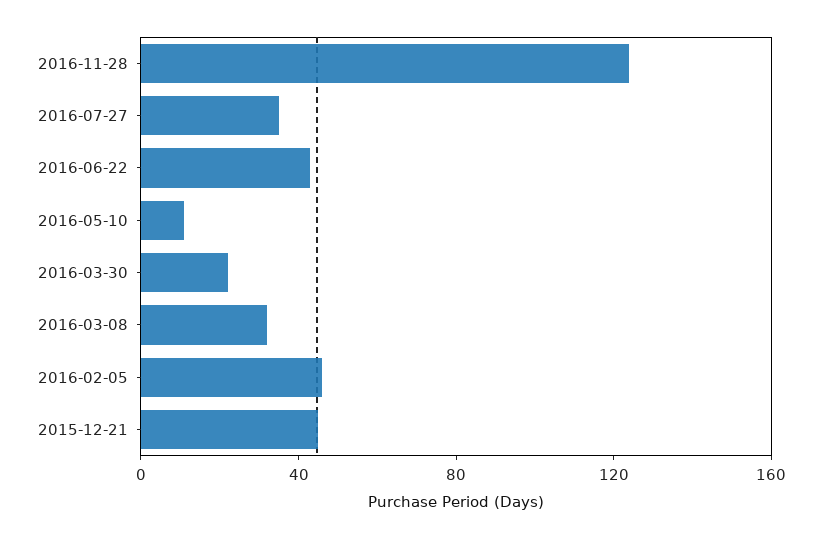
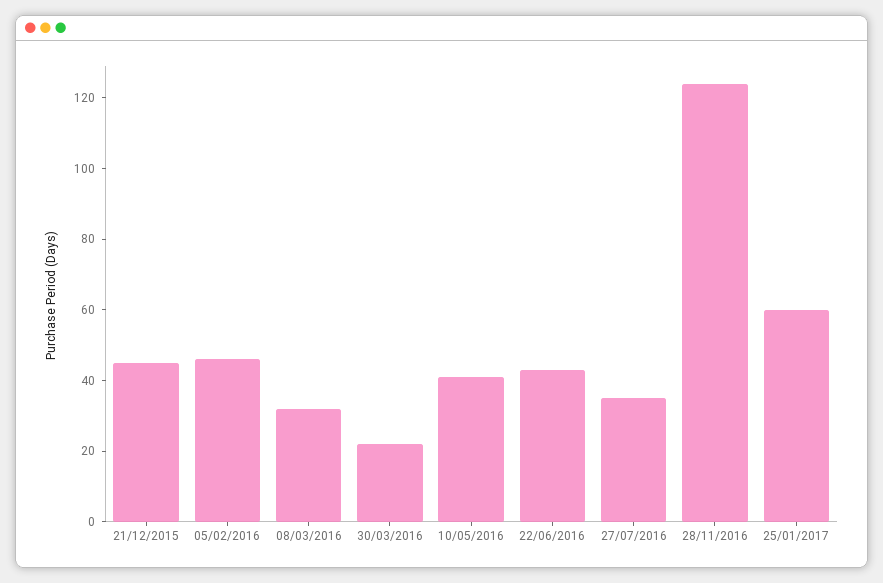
2016-05-10: 10 -> 40
25/01/2017: none -> 60

